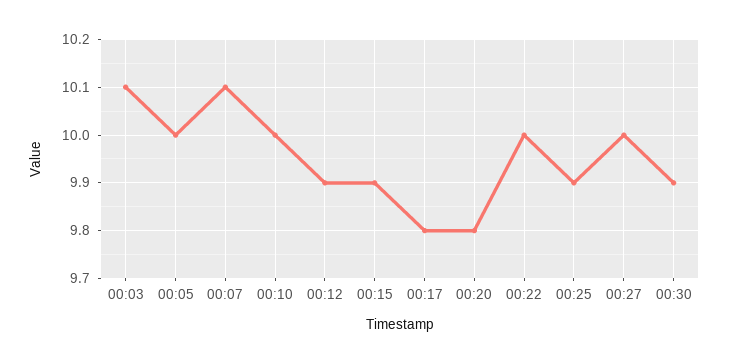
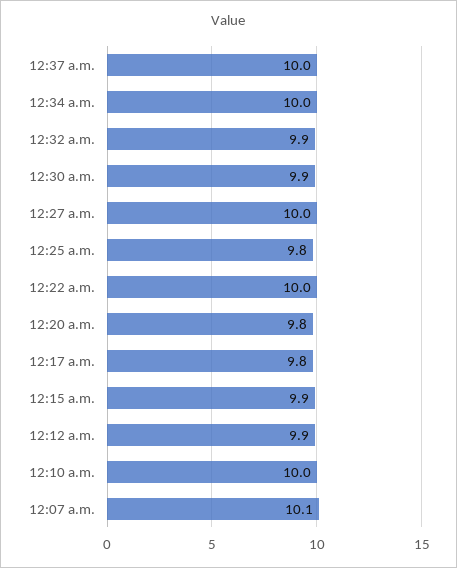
00:03: 10.1 -> none
00:05: 10 -> none
00:25: 9.9 -> 9.8
12:37 a.m.: none -> 10
12:34 a.m.: none -> 10
12:32 a.m.: none -> 9.9

